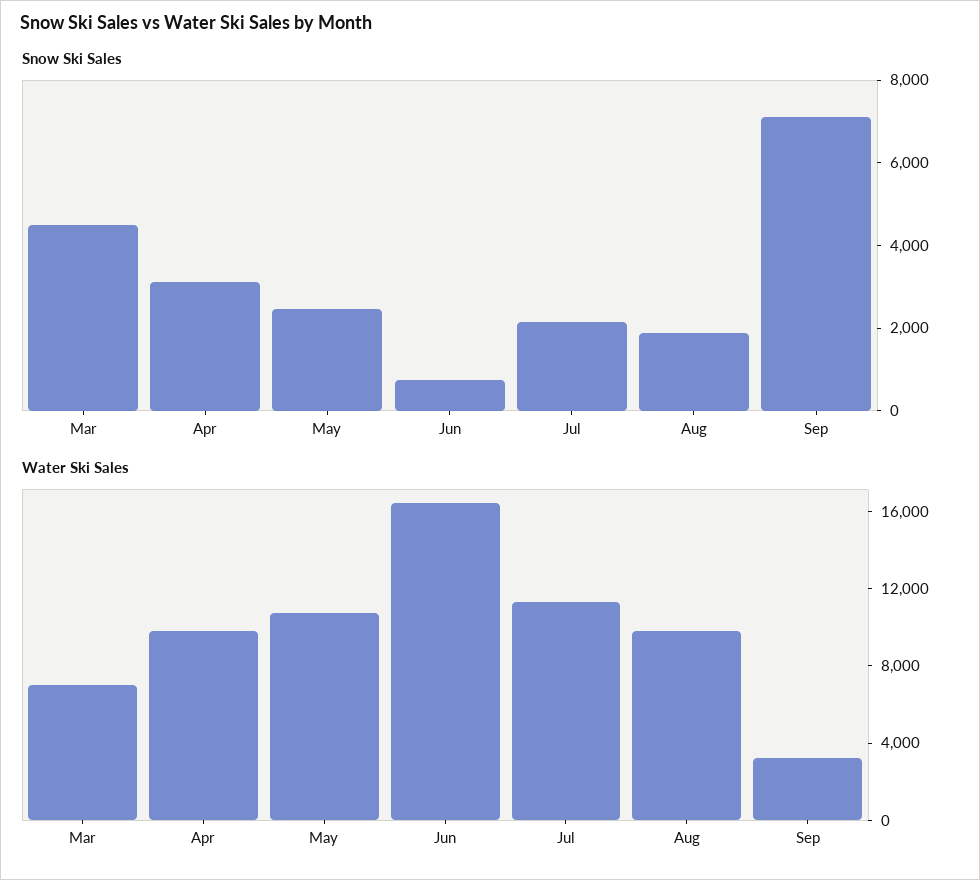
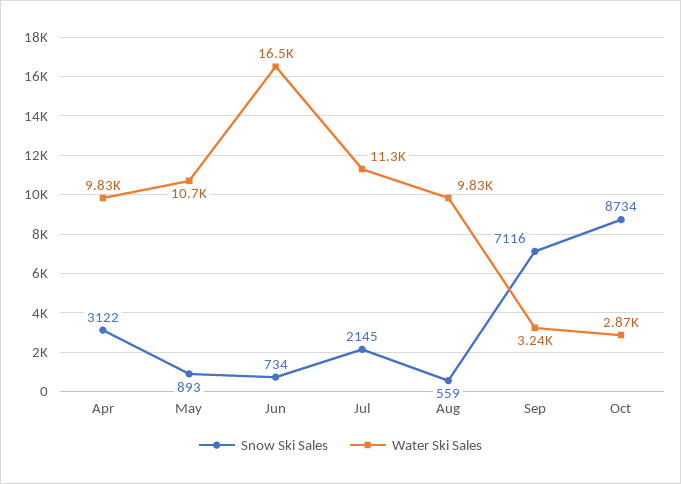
Snow Ski Sales, Mar: 4500 -> none
Snow Ski Sales, May: 2500 -> 893
Snow Ski Sales, Aug: 2000 -> 559
Water Ski Sales, Mar: 7000 -> none
Snow Ski Sales, Oct: none -> 8734
Water Ski Sales, Oct: none -> 2870

